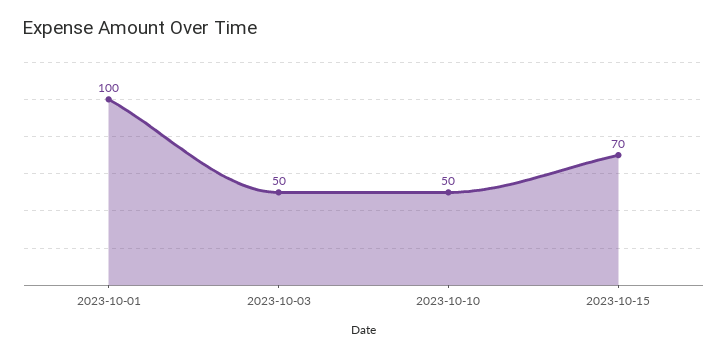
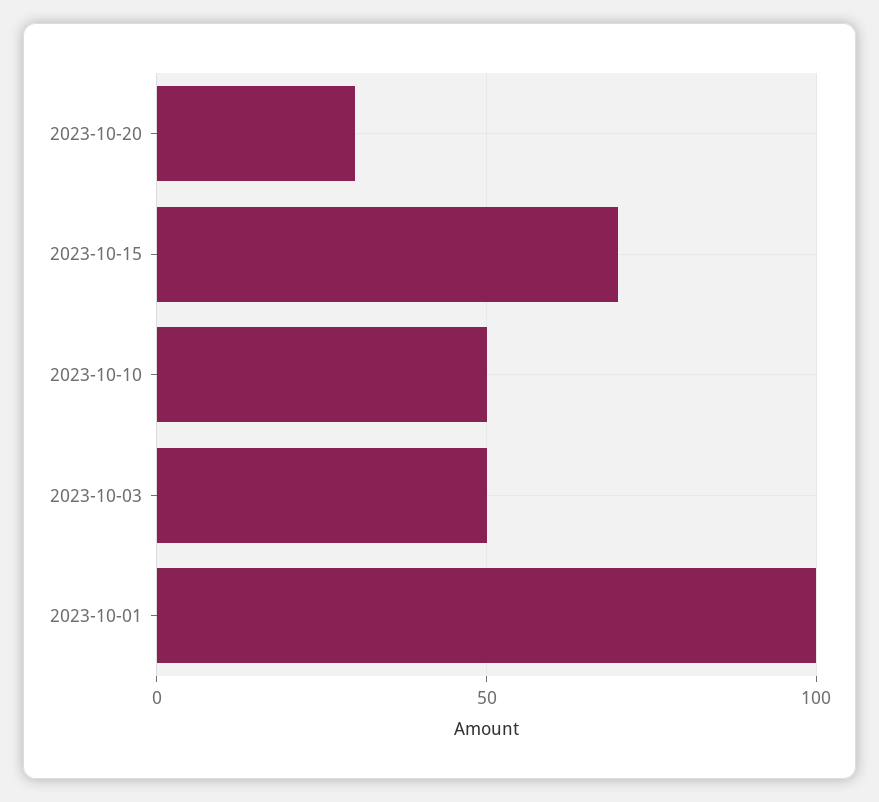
2023-10-20: none -> 30

